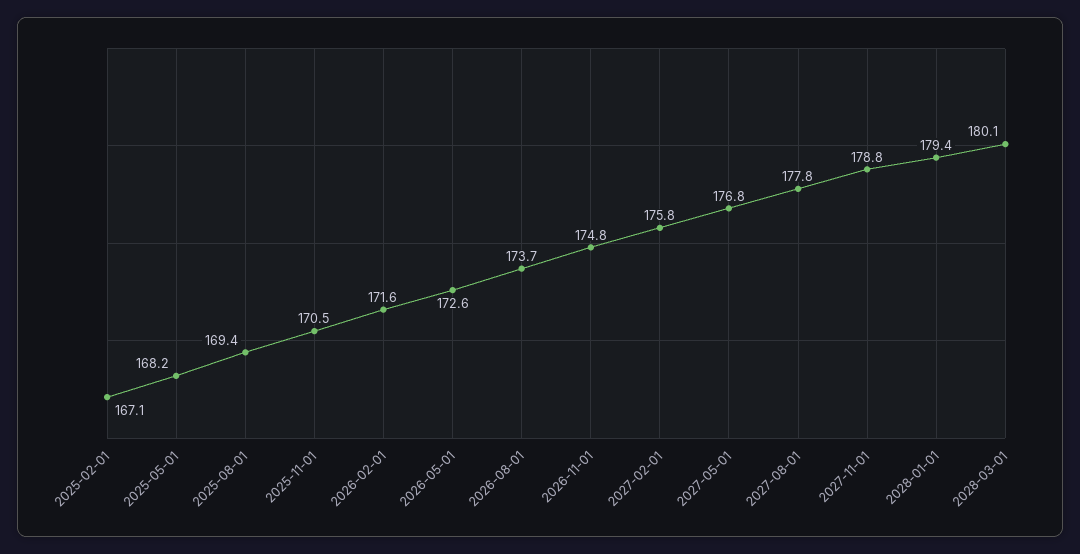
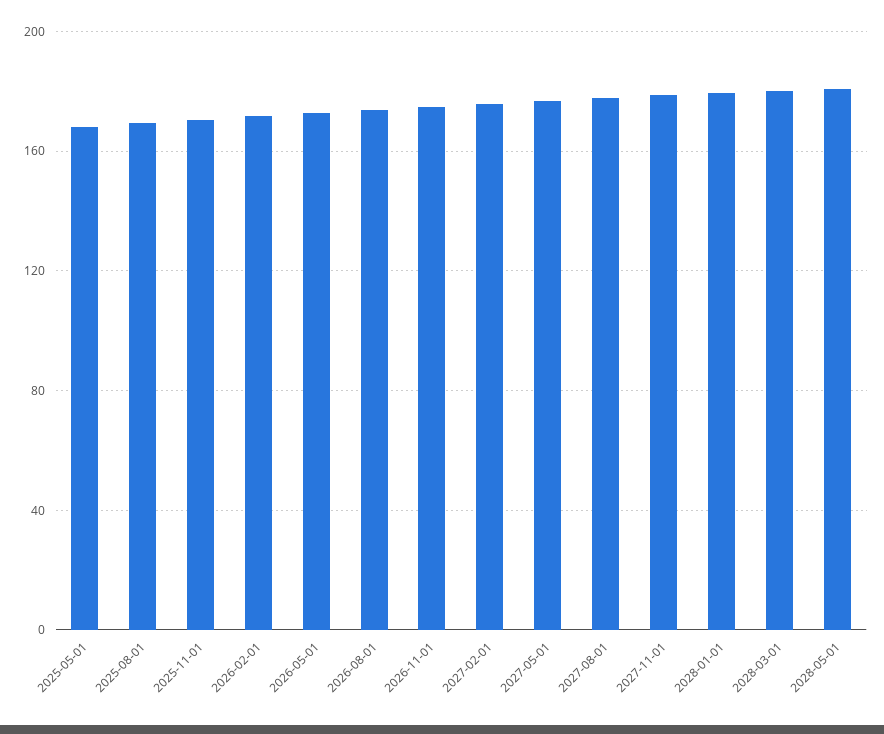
2025-02-01: 167.1 -> none
2028-05-01: none -> 180

